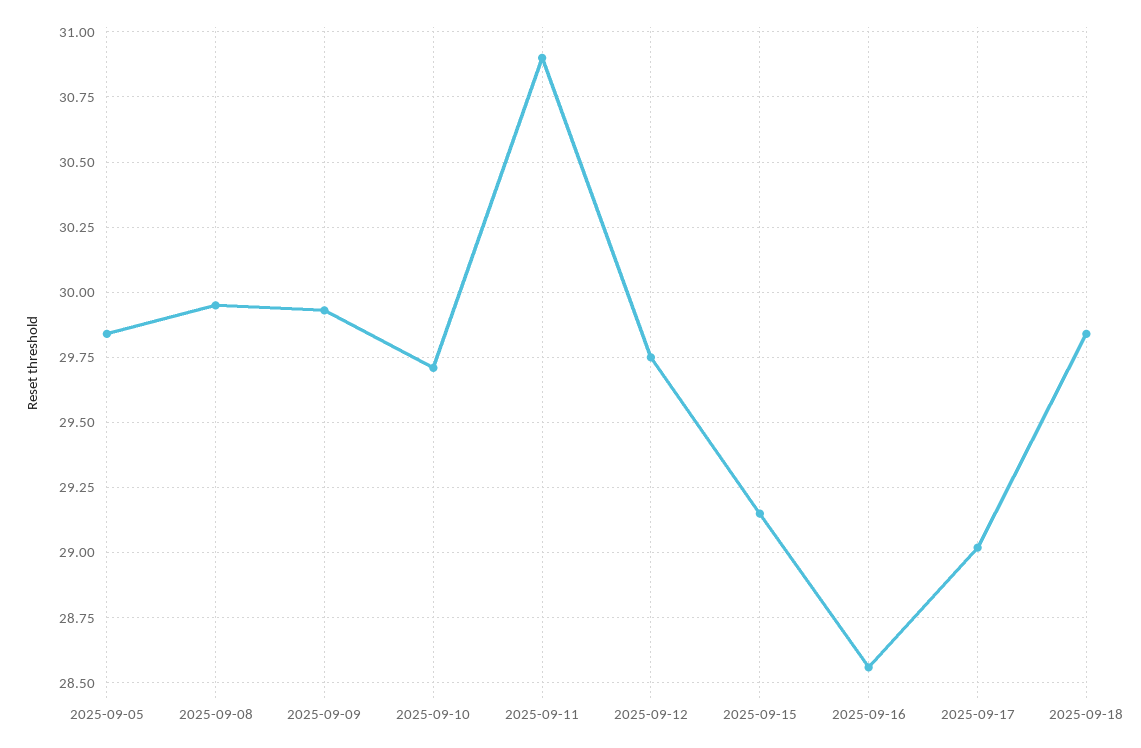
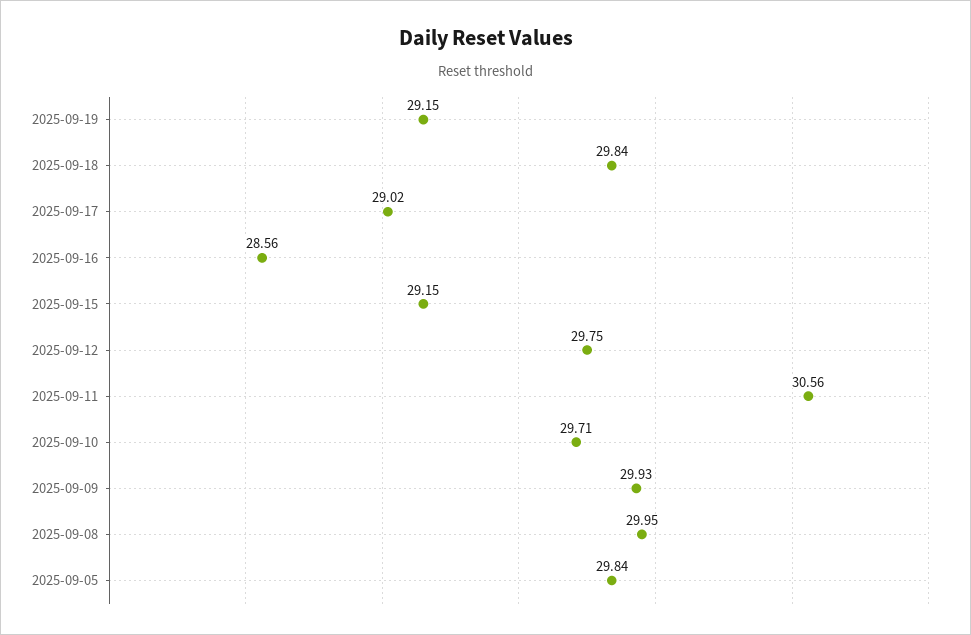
2025-09-11: 30.9 -> 30.56
2025-09-19: none -> 29.15

